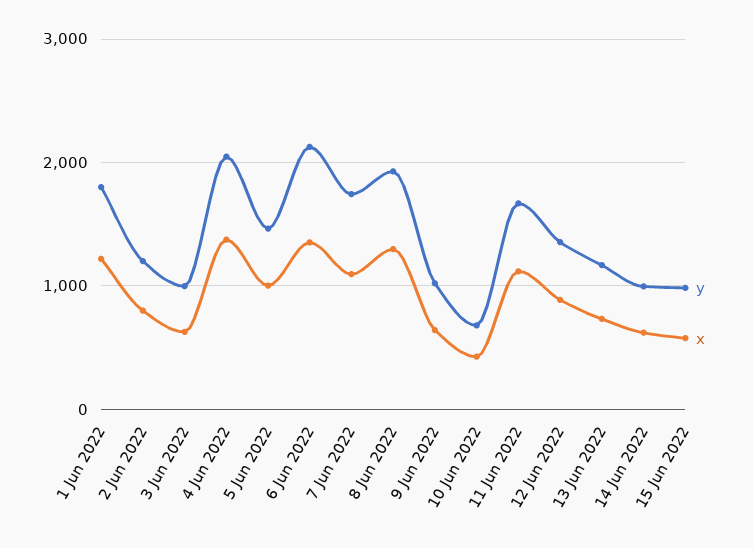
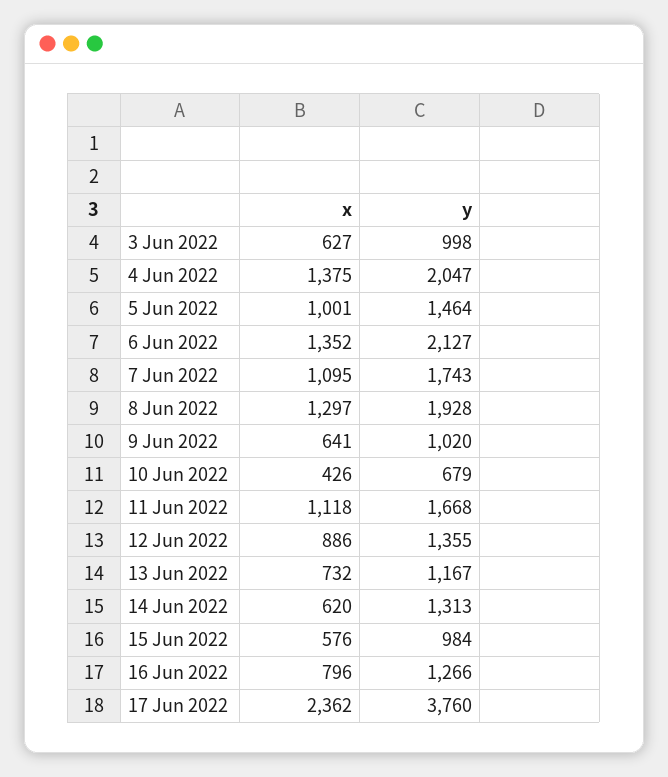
y, 1 Jun 2022: 1800 -> none
x, 1 Jun 2022: 1200 -> none
y, 2 Jun 2022: 1200 -> none
x, 2 Jun 2022: 800 -> none
y, 14 Jun 2022: 1000 -> 1313
x, 16 Jun 2022: none -> 796
y, 16 Jun 2022: none -> 1266
x, 17 Jun 2022: none -> 2362
y, 17 Jun 2022: none -> 3760

